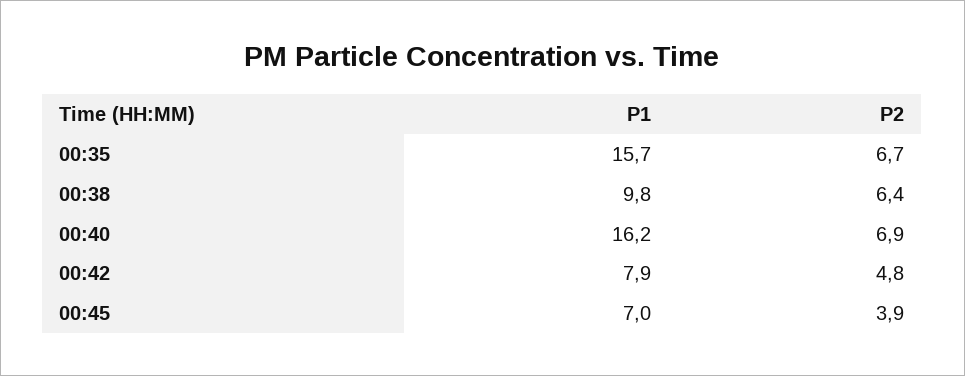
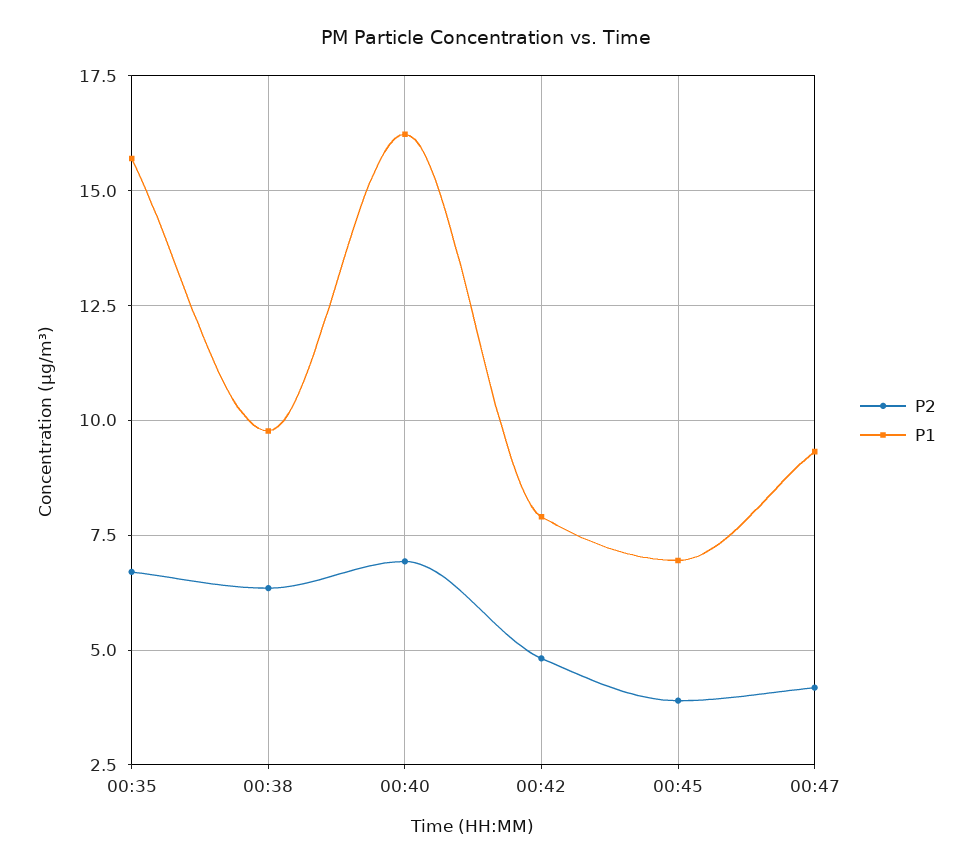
P2, 00:47: none -> 4.25
P1, 00:47: none -> 9.25

